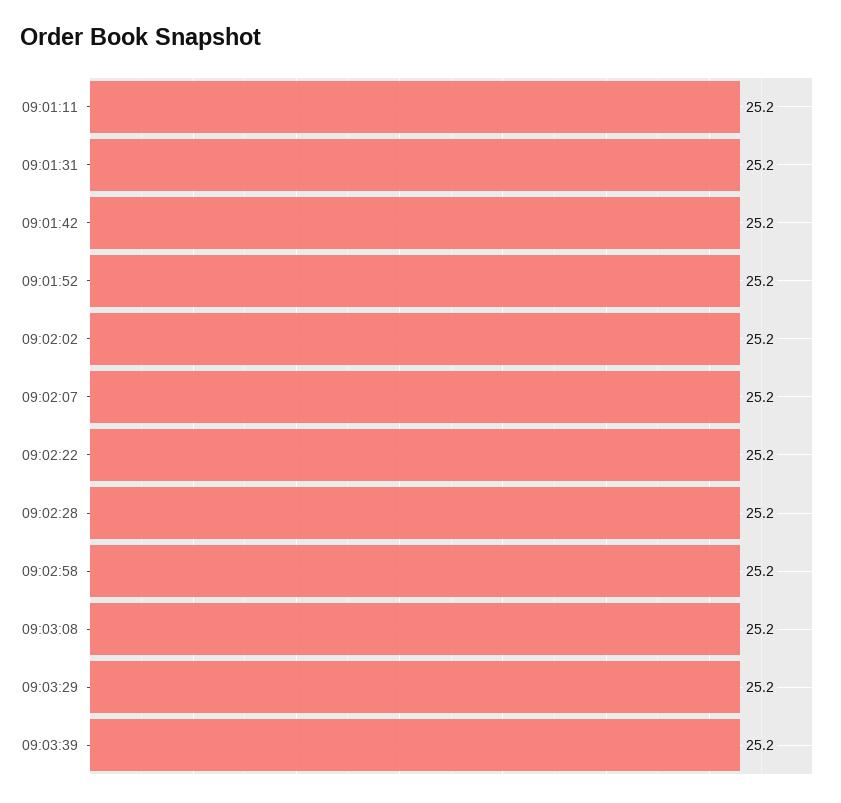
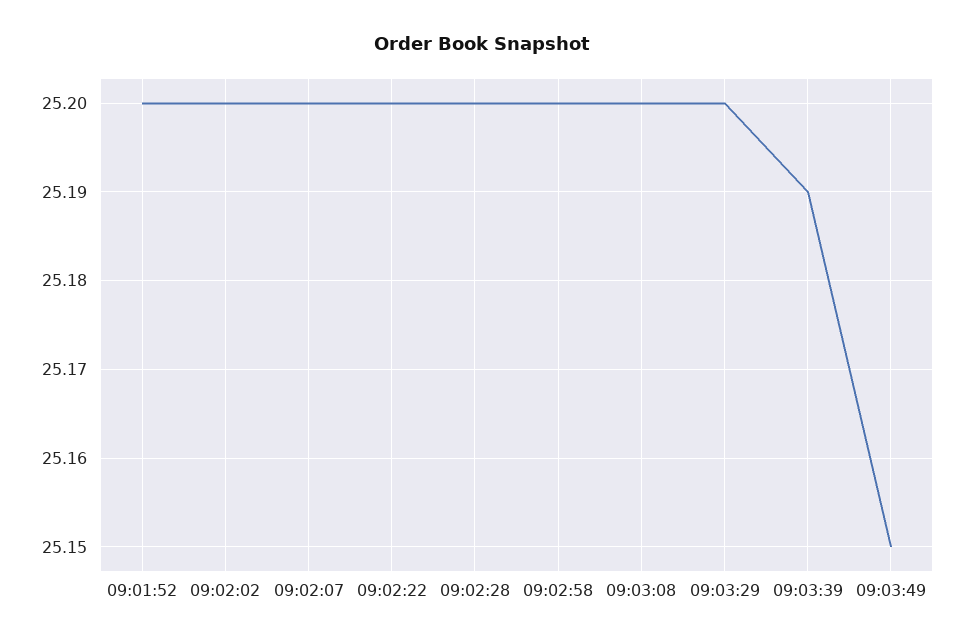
09:01:11: 25.2 -> none
09:01:31: 25.2 -> none
09:01:42: 25.2 -> none
09:03:39: 25.2 -> 25.19
09:03:49: none -> 25.15

